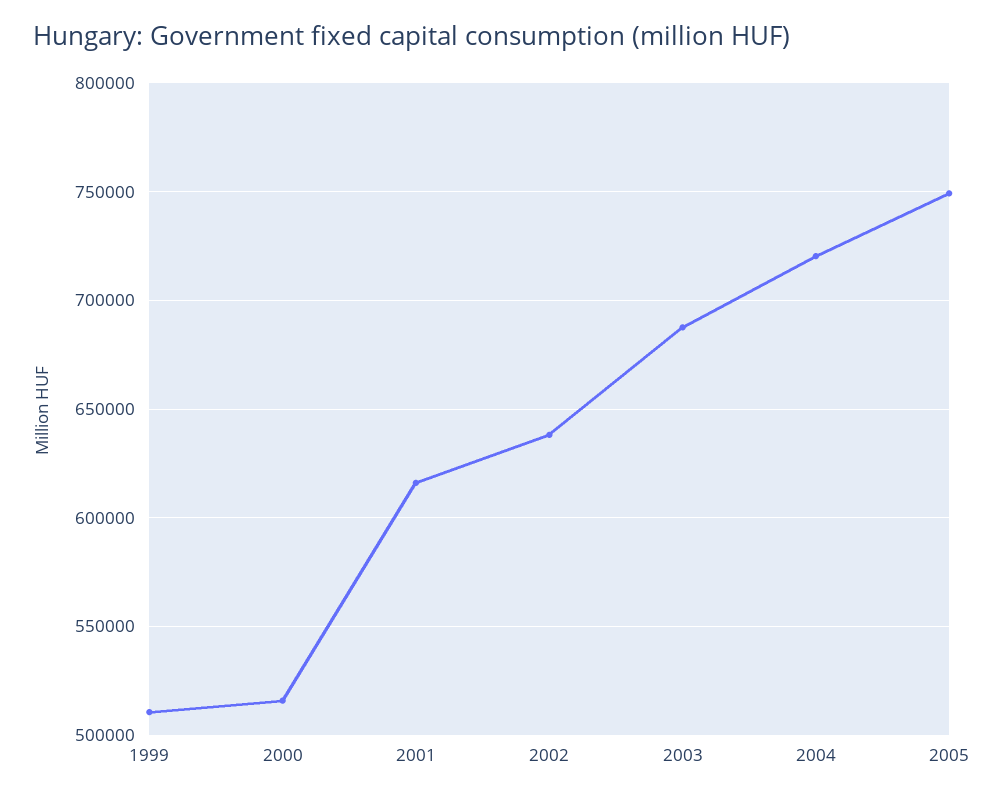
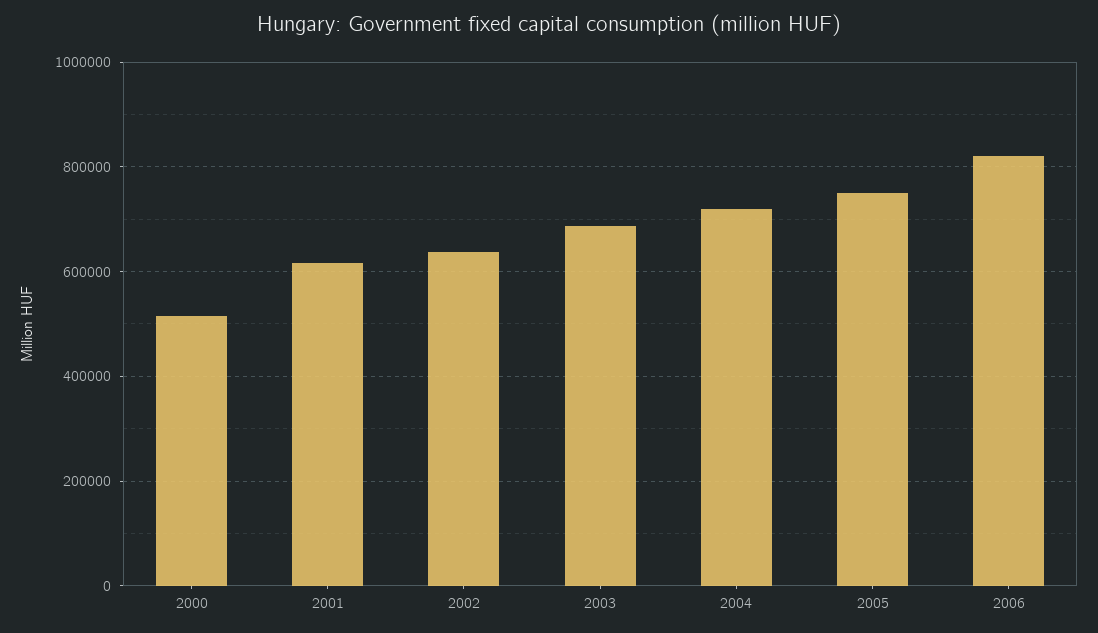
1999: 510000 -> none
2006: none -> 820000

